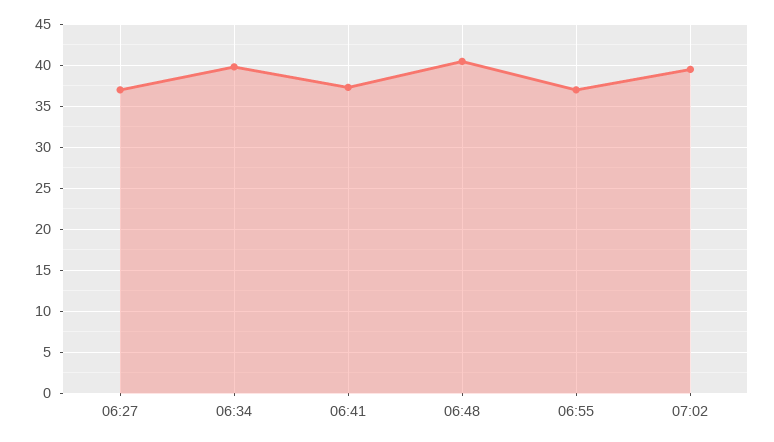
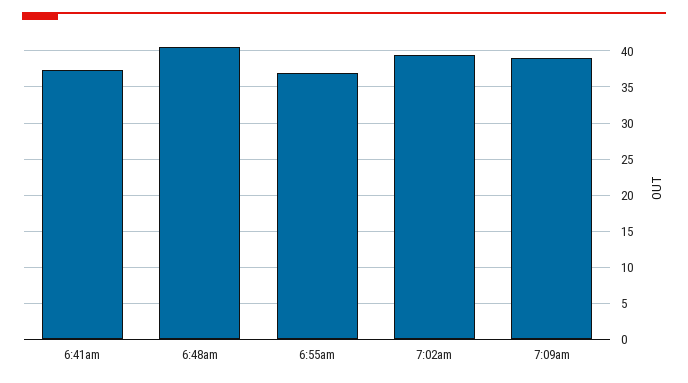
06:27: 37 -> none
06:34: 40 -> none
7:09am: none -> 39

